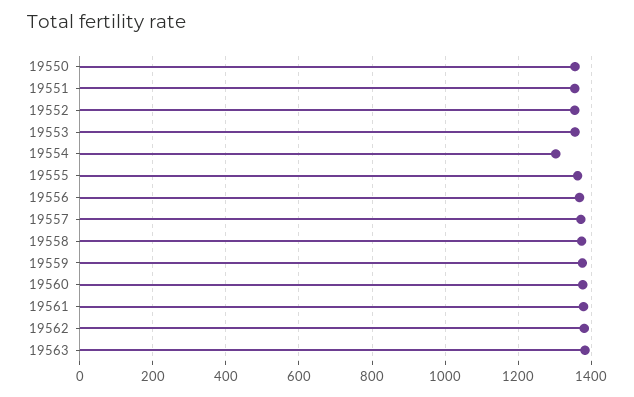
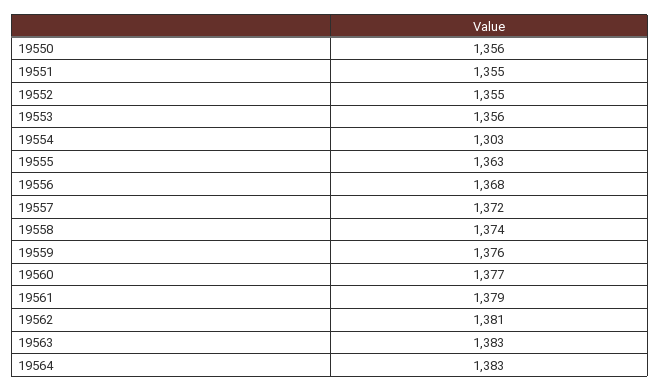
19564: none -> 1383

